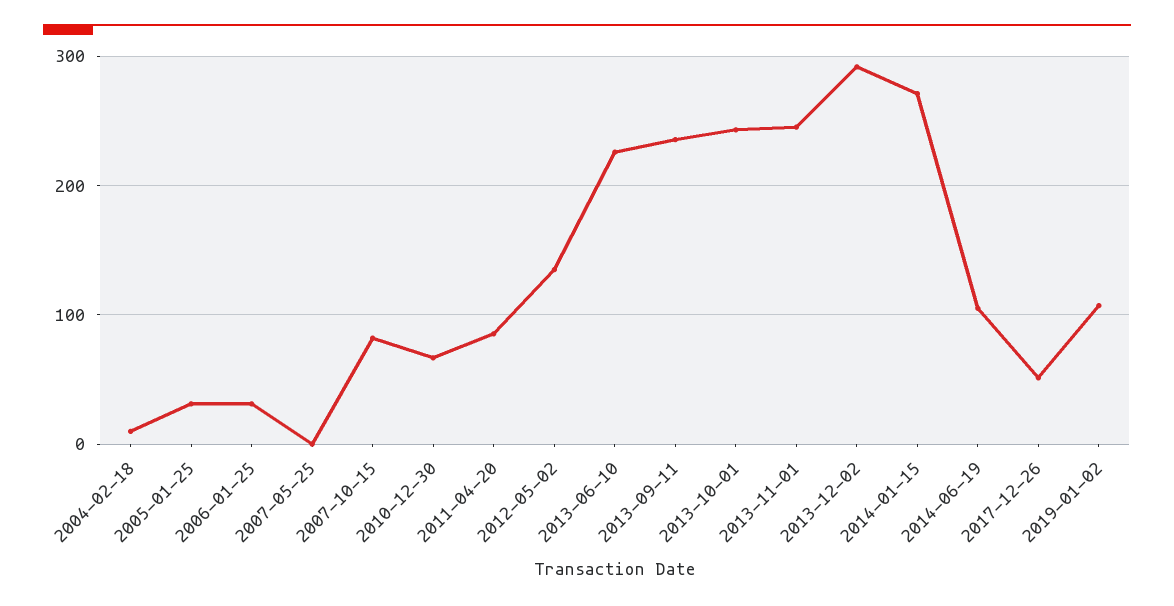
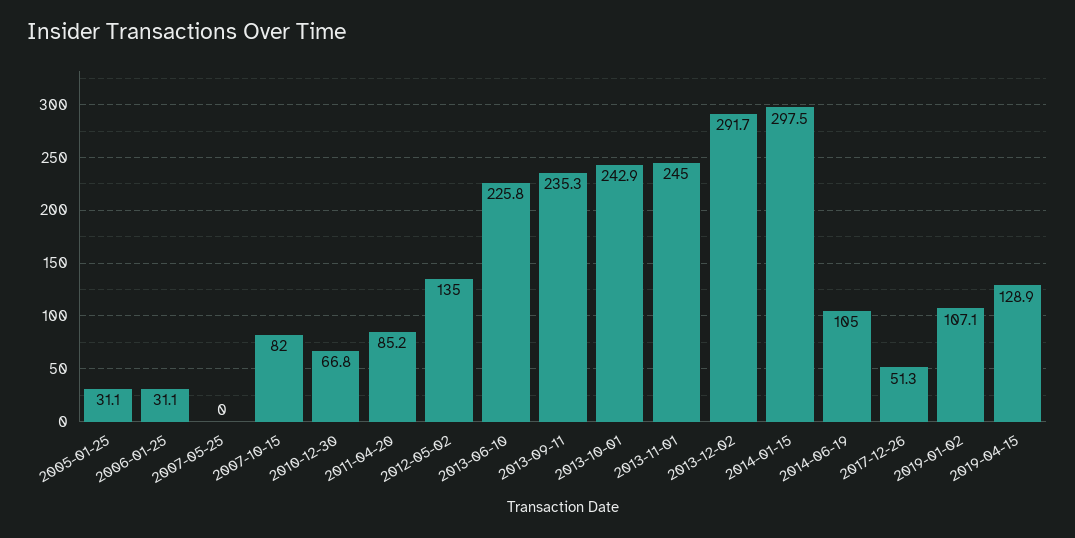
2004-02-18: 10 -> none
2014-01-15: 270 -> 297.5
2019-04-15: none -> 128.9

